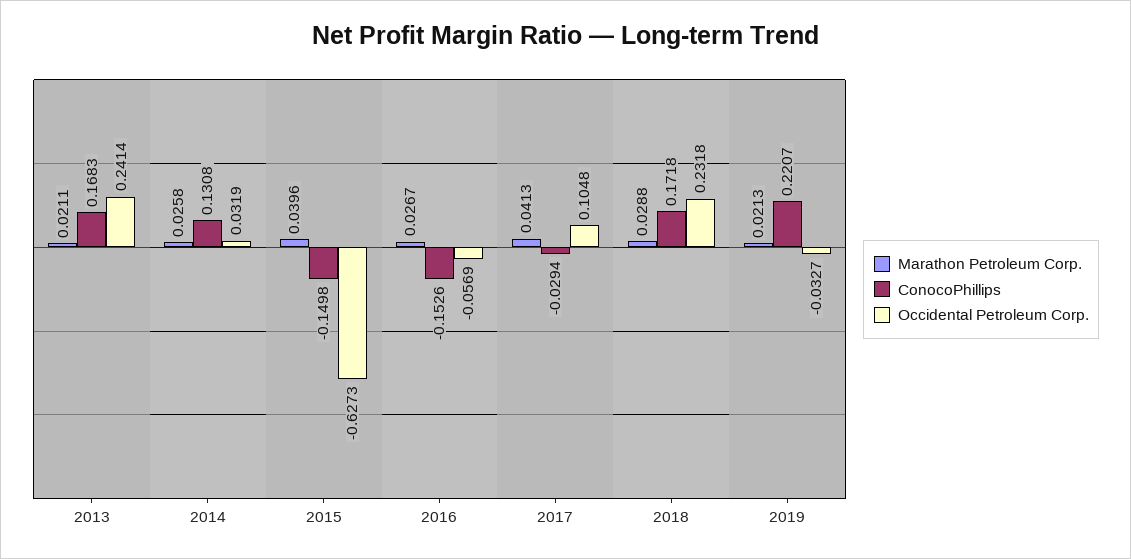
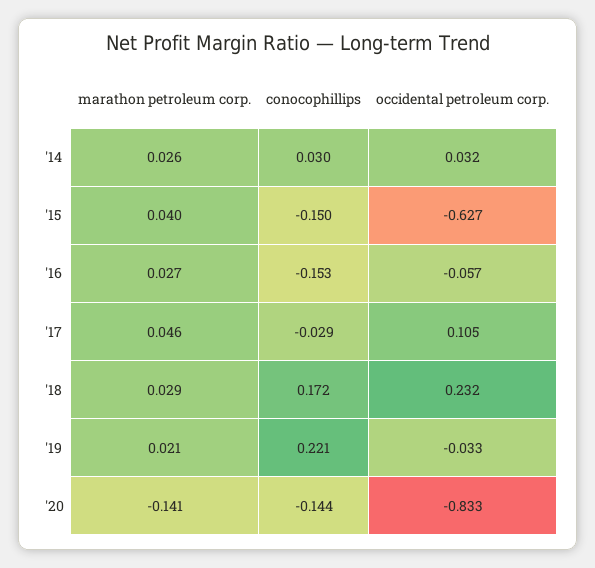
Marathon Petroleum Corp., 2013: 0.0211 -> none
ConocoPhillips, 2013: 0.1683 -> none
Occidental Petroleum Corp., 2013: 0.2414 -> none
ConocoPhillips, 2014: 0.1308 -> 0.03
Marathon Petroleum Corp., 2017: 0.0413 -> 0.046
Marathon Petroleum Corp., '20: none -> -0.141
ConocoPhillips, '20: none -> -0.144
Occidental Petroleum Corp., '20: none -> -0.833

